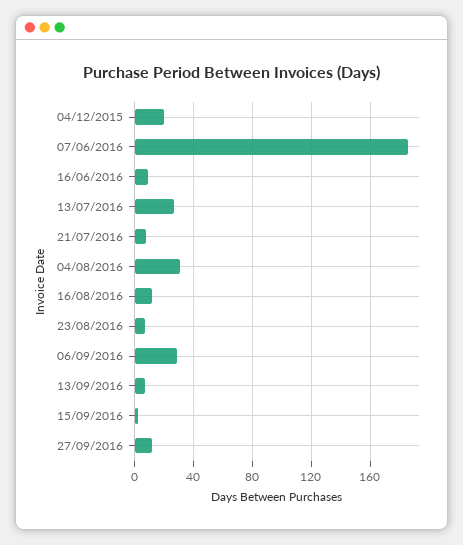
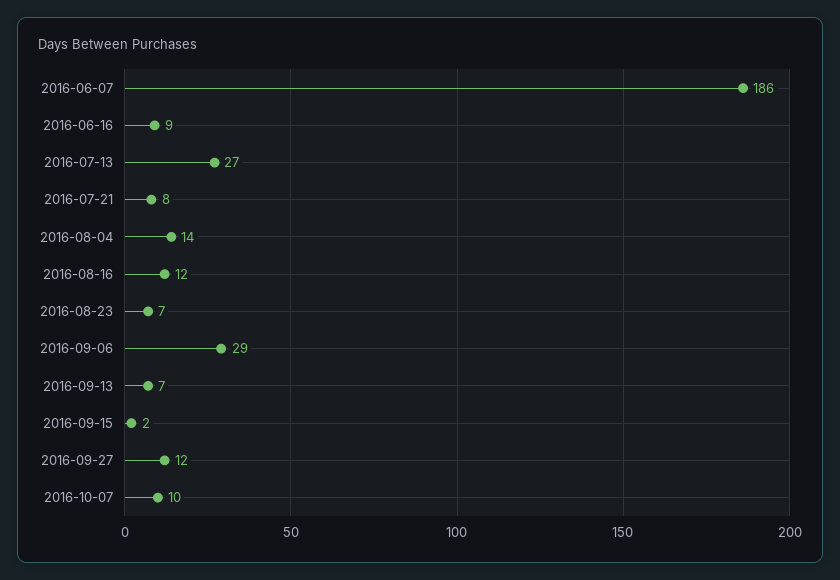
04/12/2015: 20 -> none
04/08/2016: 30 -> 14
2016-10-07: none -> 10

